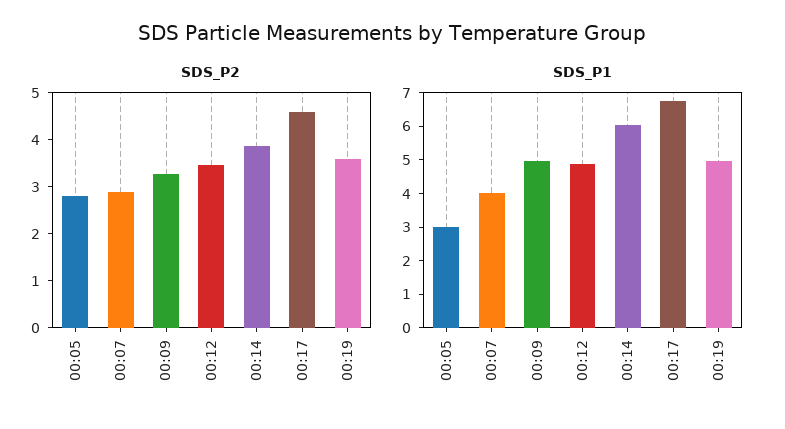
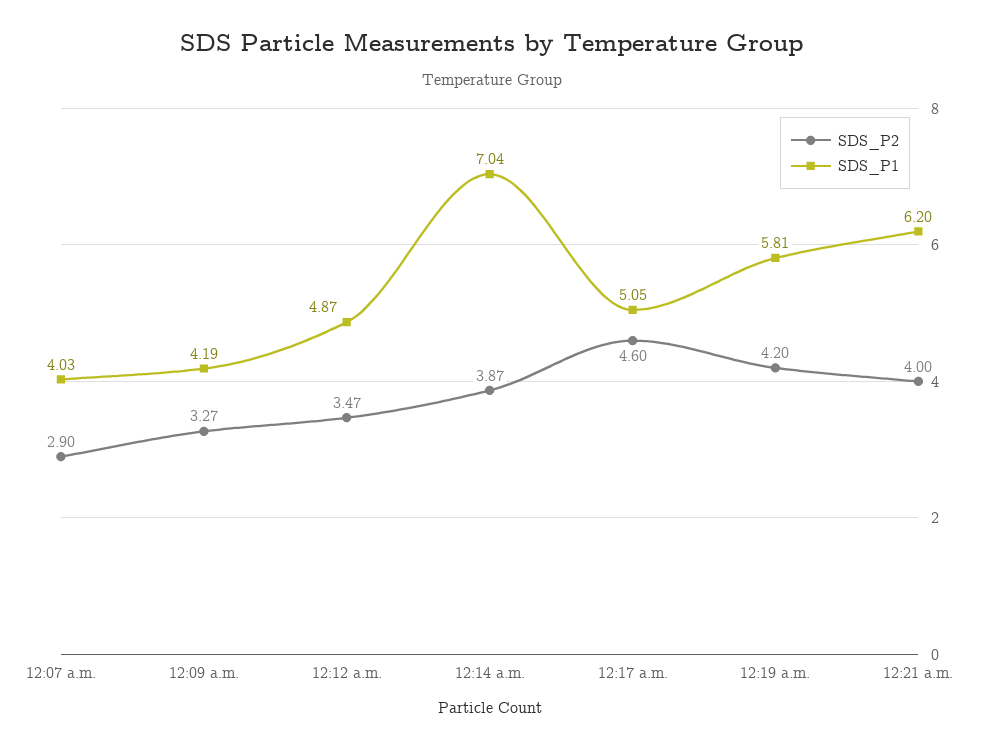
SDS_P2, 00:05: 2.8 -> none
SDS_P2, 00:19: 3.6 -> 4.2
SDS_P1, 00:05: 3 -> none
SDS_P1, 00:09: 5 -> 4.19
SDS_P1, 00:14: 6 -> 7.04
SDS_P1, 00:17: 6.75 -> 5.05
SDS_P1, 00:19: 5 -> 5.81
SDS_P2, 12:21 a.m.: none -> 4
SDS_P1, 12:21 a.m.: none -> 6.2

